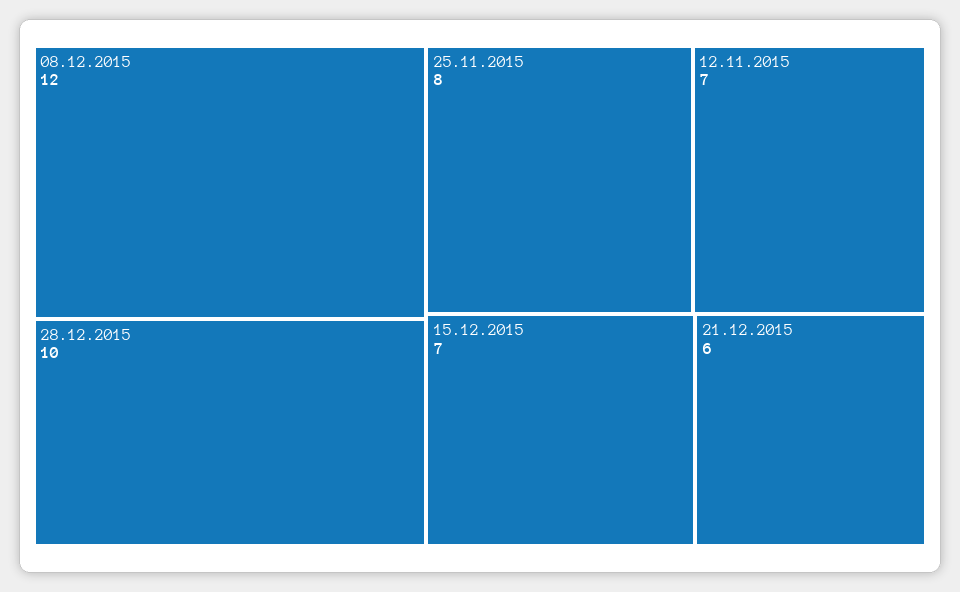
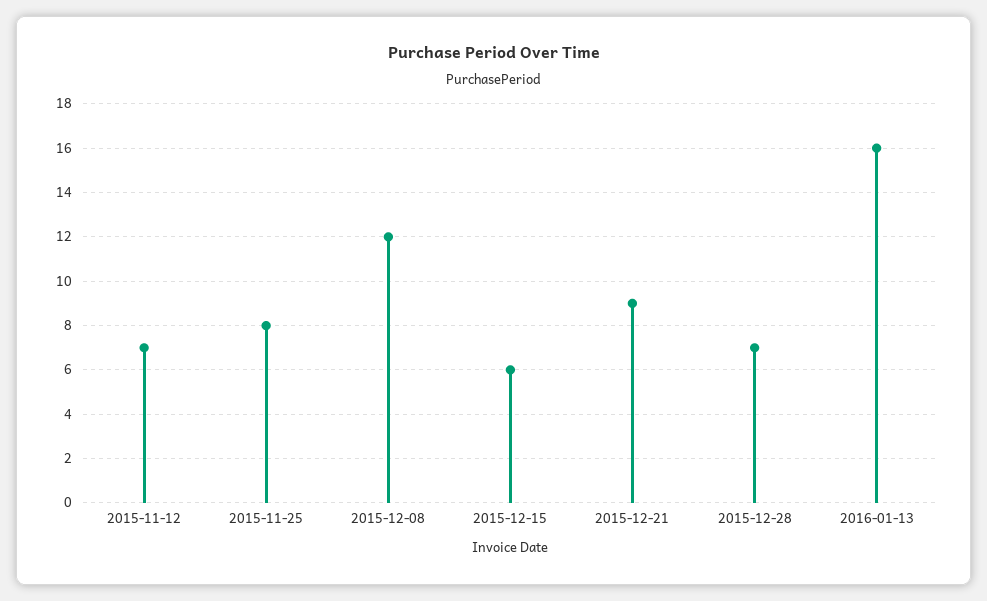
28.12.2015: 10 -> 7
15.12.2015: 7 -> 6
21.12.2015: 6 -> 9
2016-01-13: none -> 16

